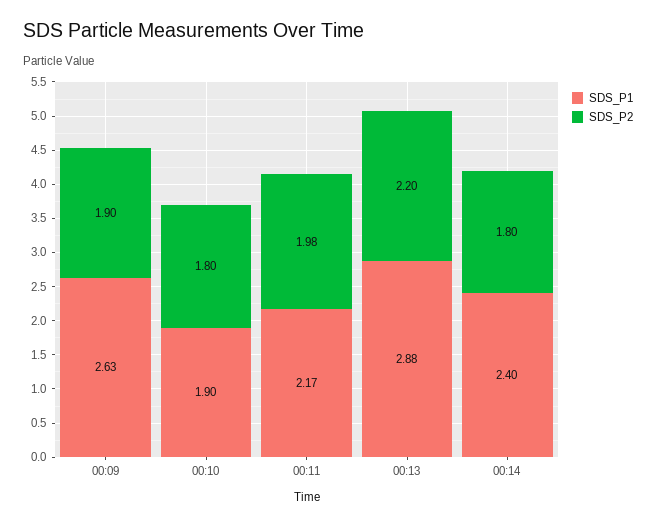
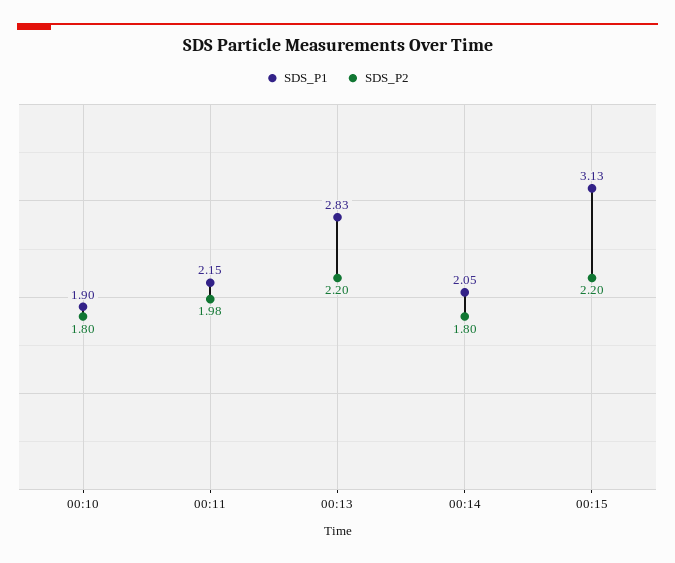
SDS_P1, 00:09: 2.63 -> none
SDS_P2, 00:09: 1.9 -> none
SDS_P1, 00:11: 2.17 -> 2.15
SDS_P1, 00:13: 2.88 -> 2.83
SDS_P1, 00:14: 2.4 -> 2.05
SDS_P1, 00:15: none -> 3.13
SDS_P2, 00:15: none -> 2.2

